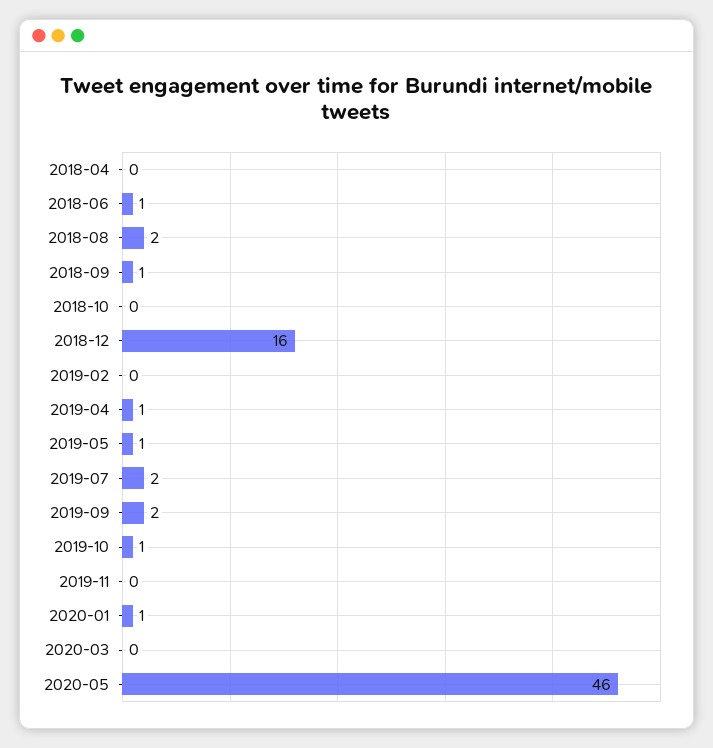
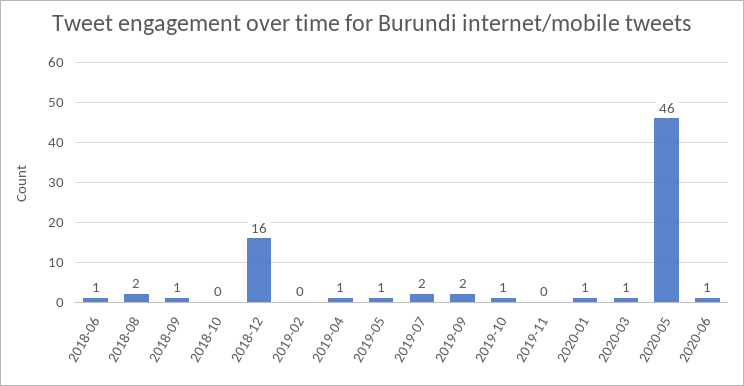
2018-04: 0 -> none
2020-03: 0 -> 1
2020-06: none -> 1

